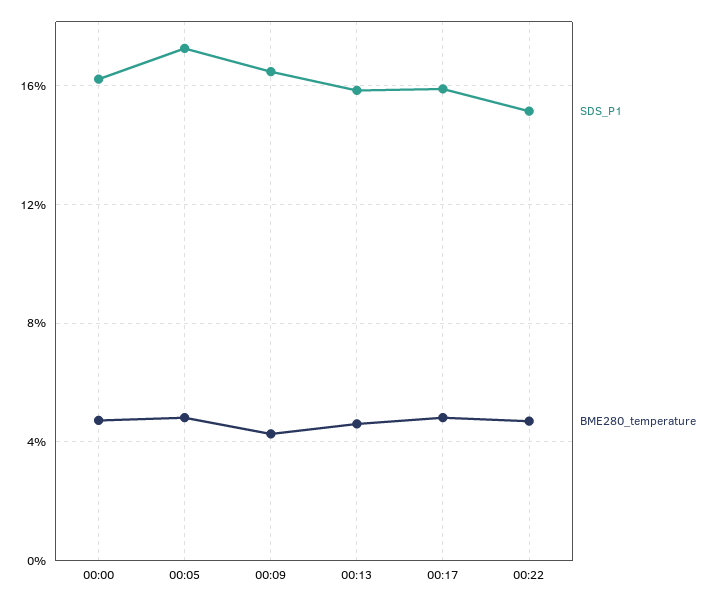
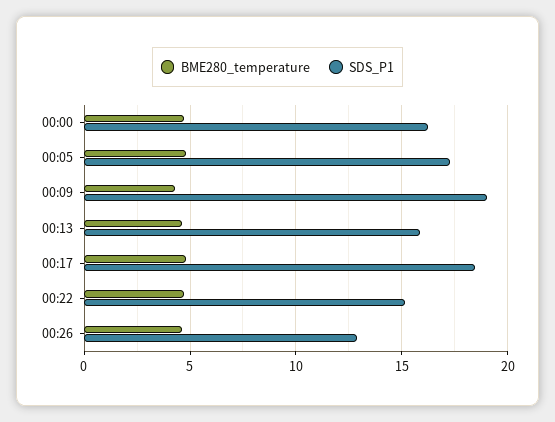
SDS_P1, 00:09: 16.5 -> 19
SDS_P1, 00:17: 16 -> 18.5
BME280_temperature, 00:26: none -> 4.5
SDS_P1, 00:26: none -> 13

